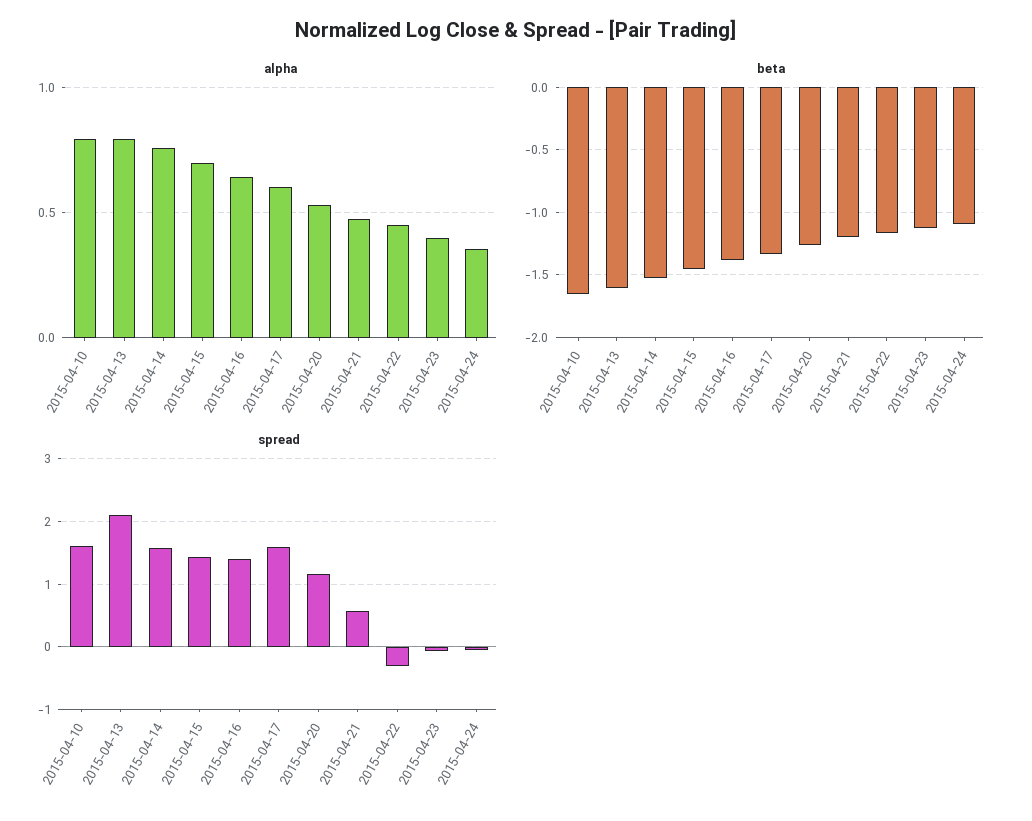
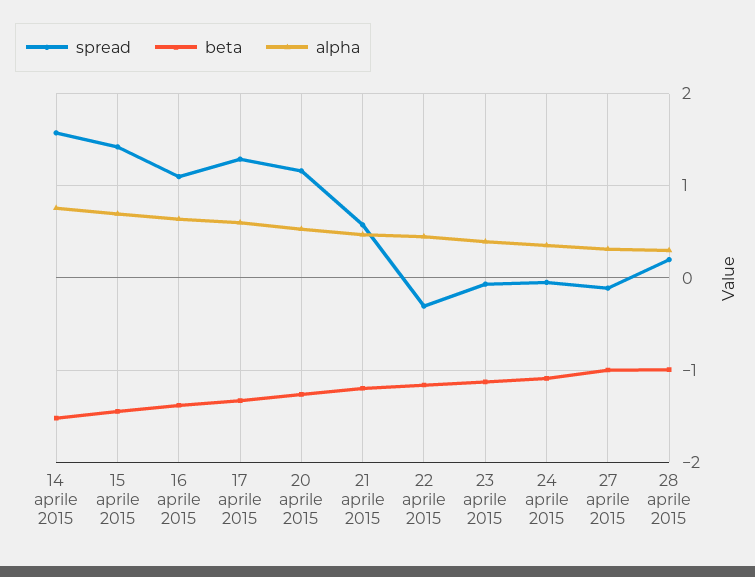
alpha, 2015-04-10: 0.8 -> none
alpha, 2015-04-13: 0.8 -> none
beta, 2015-04-10: -1.65 -> none
beta, 2015-04-13: -1.6 -> none
spread, 2015-04-10: 1.6 -> none
spread, 2015-04-13: 2.1 -> none
spread, 2015-04-16: 1.4 -> 1.1
spread, 2015-04-17: 1.6 -> 1.3
spread, 27 aprile 2015: none -> -0.1
beta, 27 aprile 2015: none -> -1
alpha, 27 aprile 2015: none -> 0.3
spread, 28 aprile 2015: none -> 0.2
beta, 28 aprile 2015: none -> -1
alpha, 28 aprile 2015: none -> 0.3

